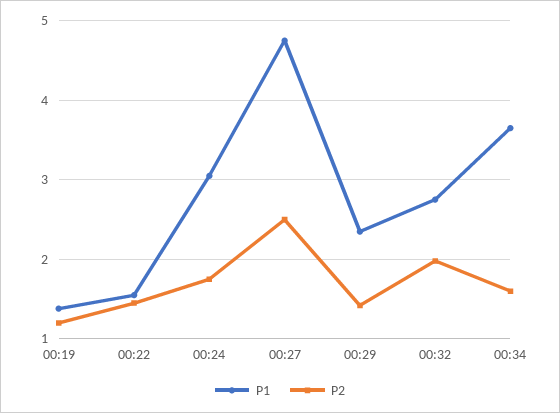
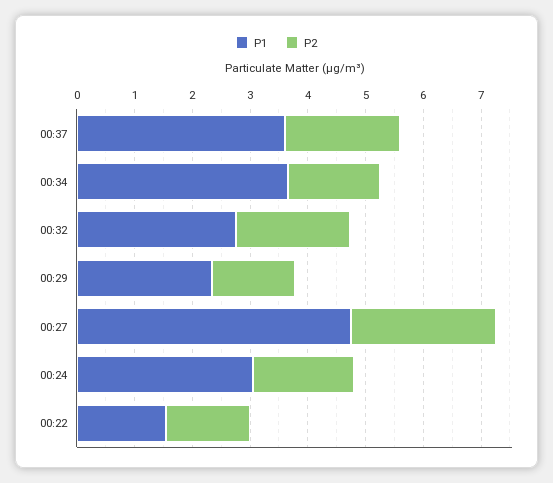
P1, 00:19: 1.4 -> none
P2, 00:19: 1.2 -> none
P1, 00:37: none -> 3.6
P2, 00:37: none -> 2

